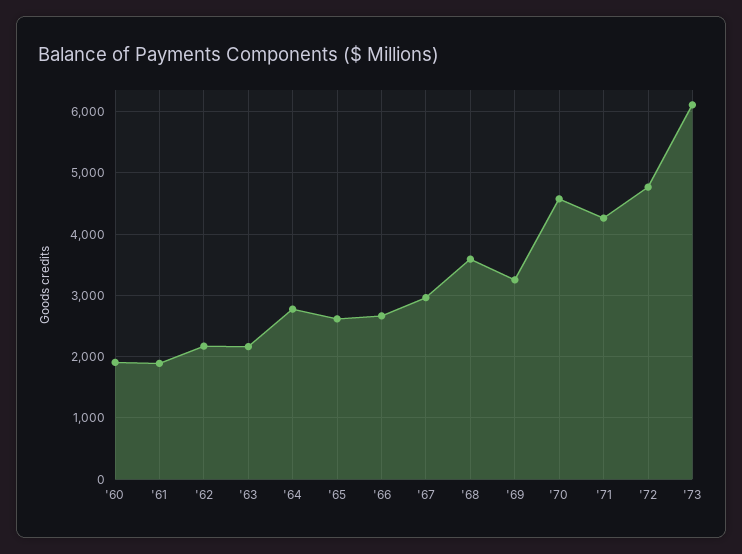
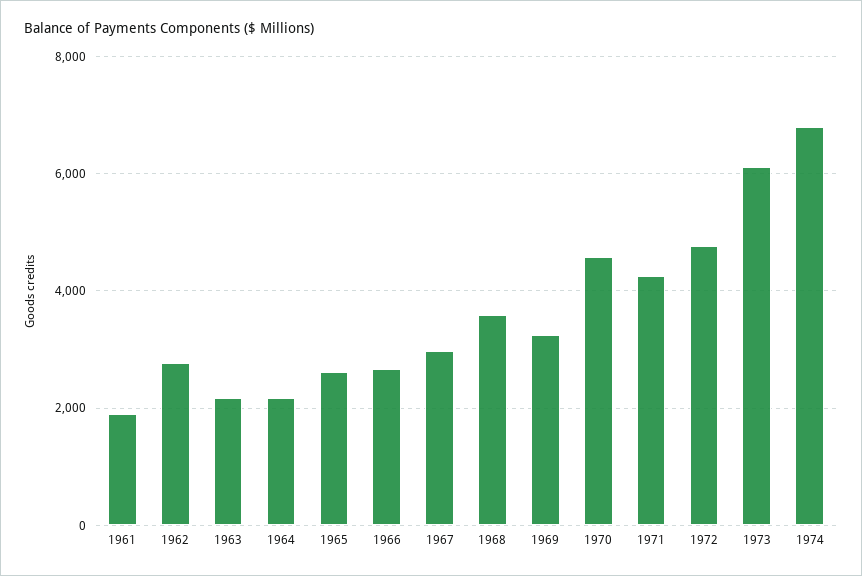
'60: 1900 -> none
'62: 2200 -> 2800
'64: 2800 -> 2200
1974: none -> 6800

